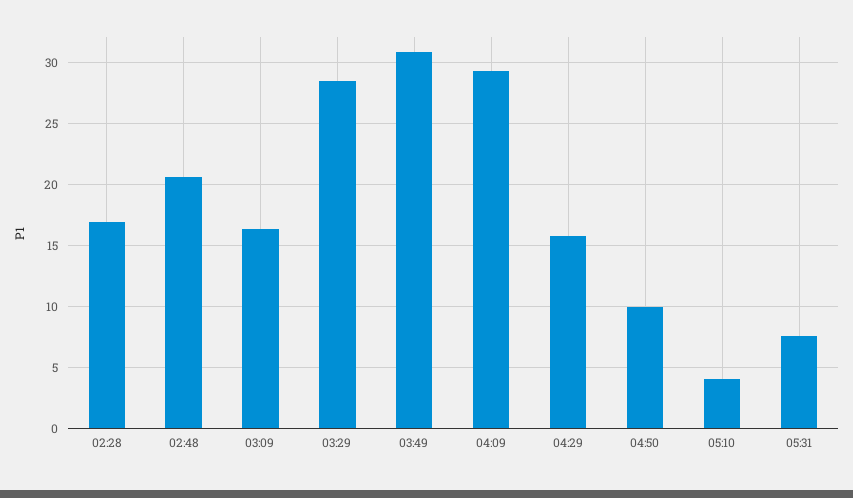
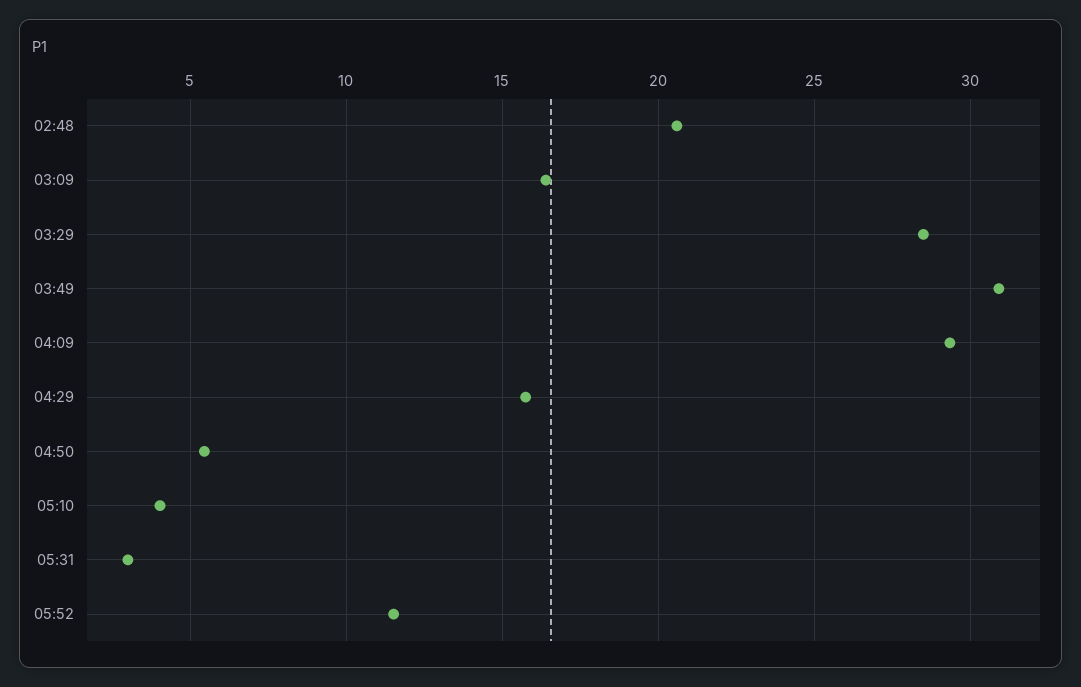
02:28: 17 -> none
04:50: 10 -> 5.5
05:31: 7.5 -> 3
05:52: none -> 11.5

